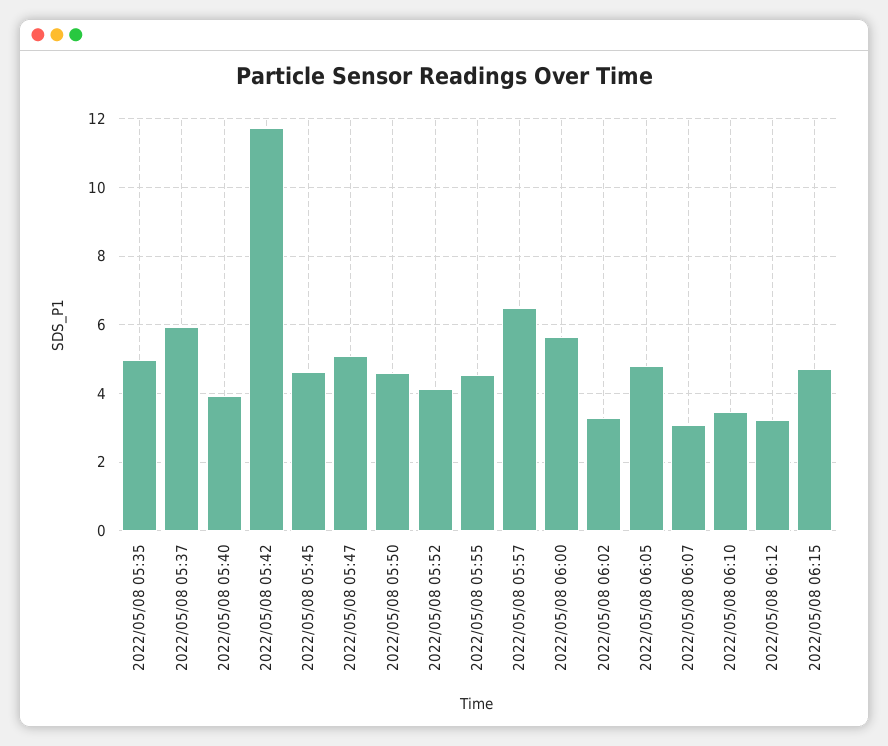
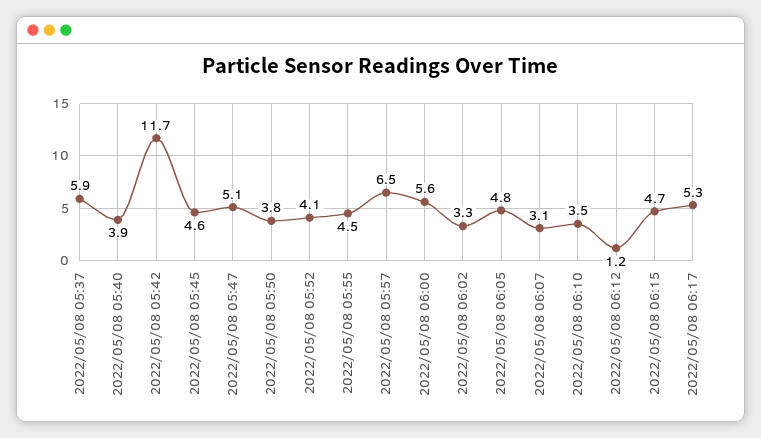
2022/05/08 05:35: 5 -> none
2022/05/08 05:50: 4.6 -> 3.8
2022/05/08 06:12: 3.2 -> 1.2
2022/05/08 06:17: none -> 5.3

